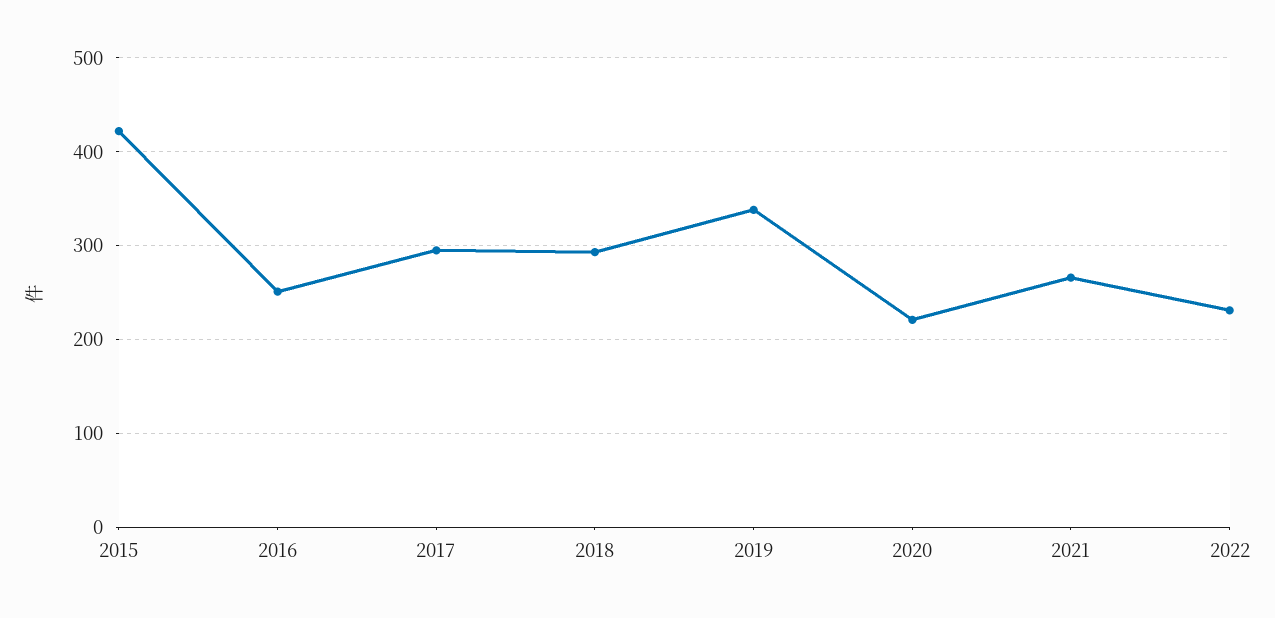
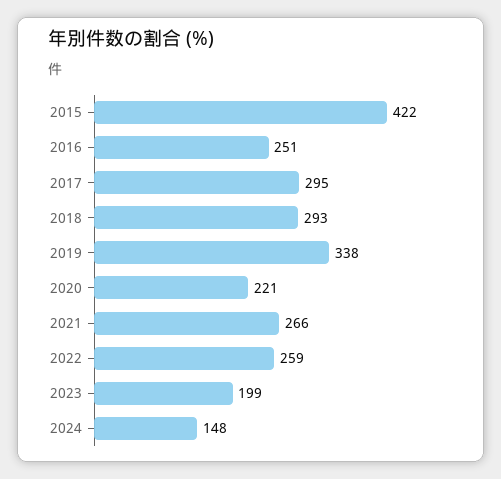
2022: 230 -> 259
2023: none -> 199
2024: none -> 148

